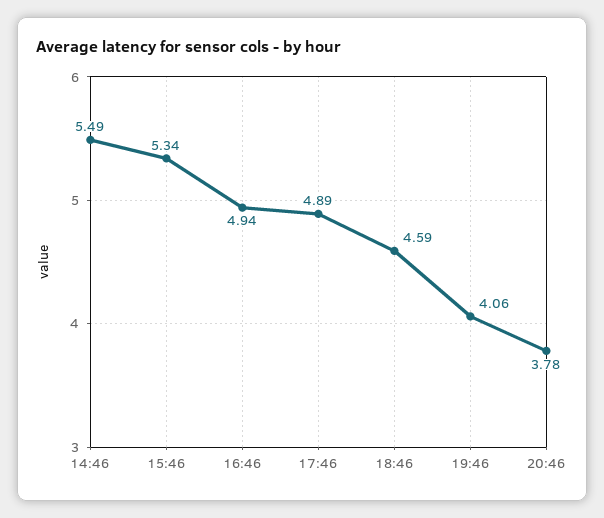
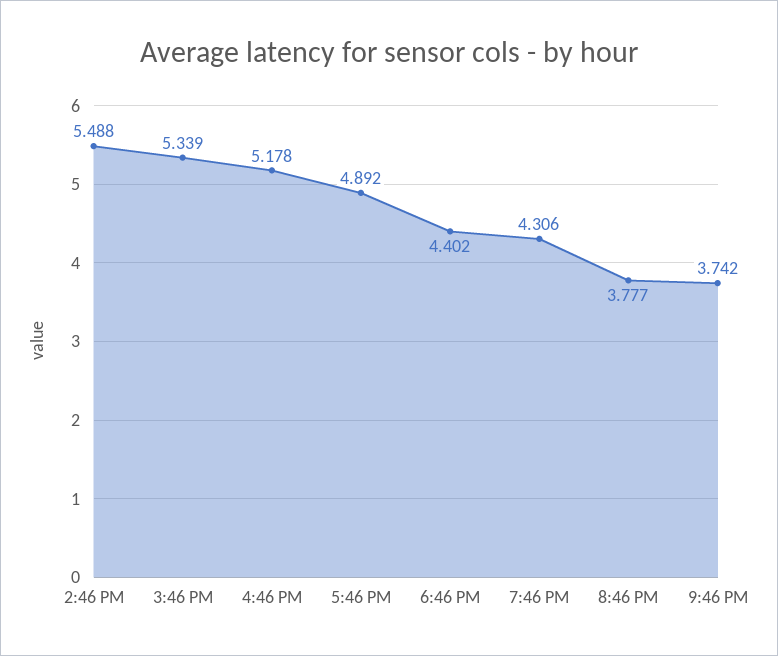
16:46: 4.94 -> 5.178
18:46: 4.59 -> 4.402
19:46: 4.06 -> 4.306
9:46 PM: none -> 3.742

